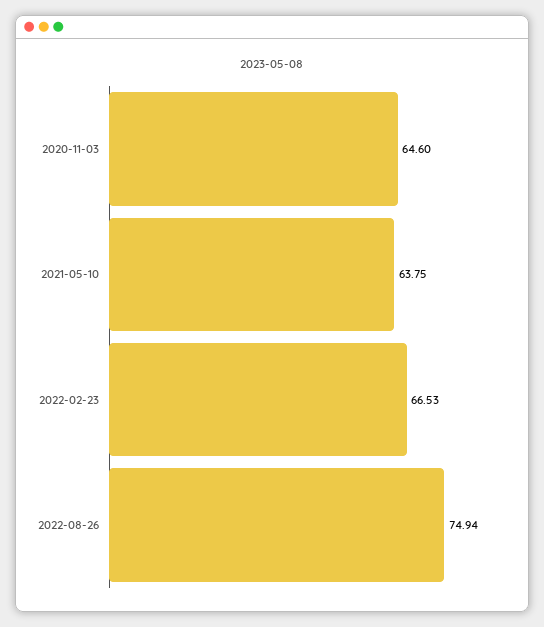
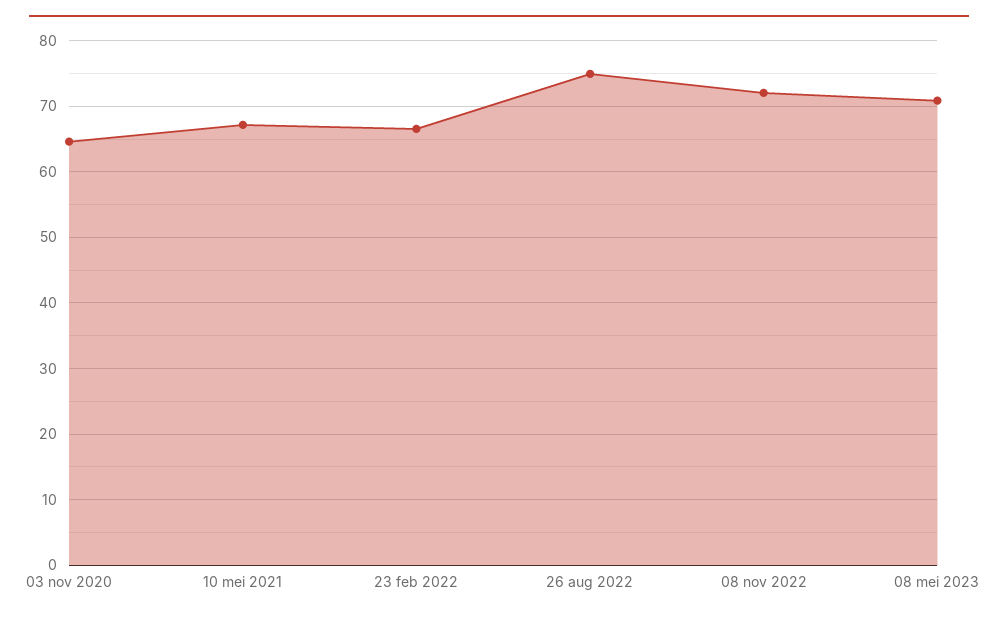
2021-05-10: 63.75 -> 67
08 nov 2022: none -> 72
08 mei 2023: none -> 71

